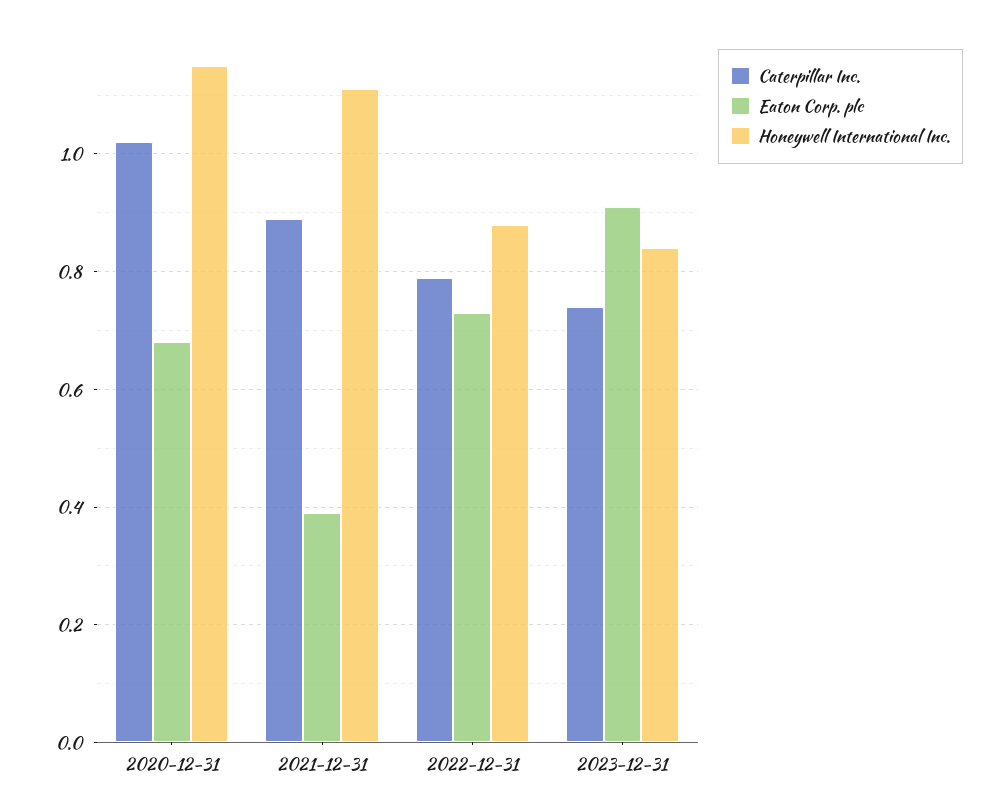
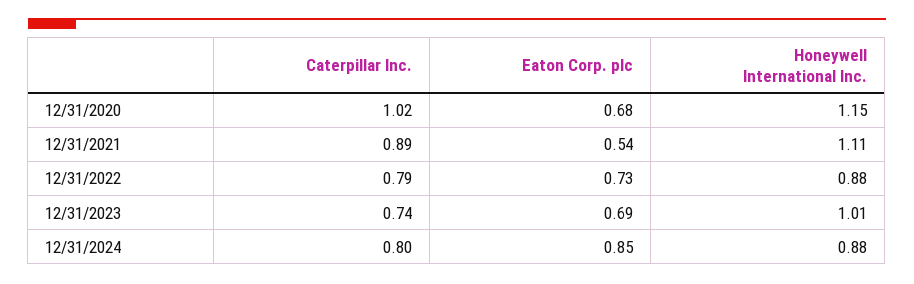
Eaton Corp. plc, 2021-12-31: 0.4 -> 0.54
Eaton Corp. plc, 2023-12-31: 0.9 -> 0.69
Honeywell International Inc., 2023-12-31: 0.85 -> 1.01
Caterpillar Inc., 12/31/2024: none -> 0.8
Eaton Corp. plc, 12/31/2024: none -> 0.85
Honeywell International Inc., 12/31/2024: none -> 0.88

